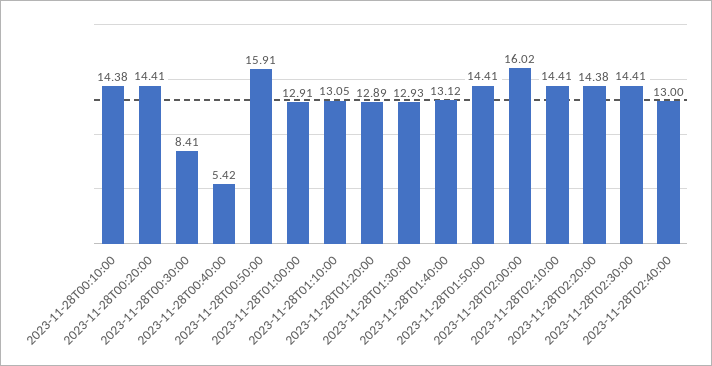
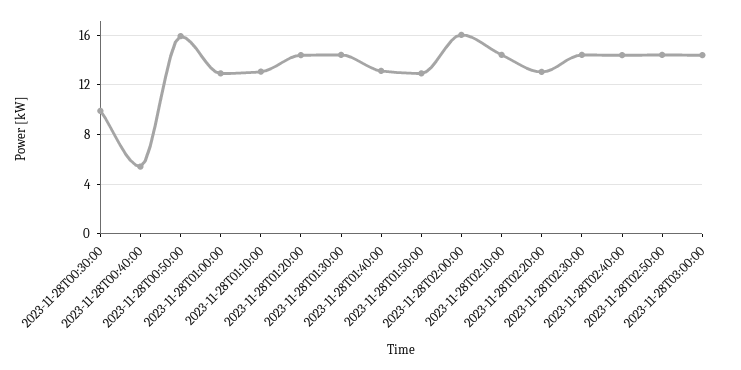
2023-11-28T00:10:00: 14.38 -> none
2023-11-28T00:20:00: 14.41 -> none
2023-11-28T00:30:00: 8.41 -> 10
2023-11-28T01:20:00: 12.89 -> 14.5
2023-11-28T01:30:00: 12.93 -> 14.5
2023-11-28T01:50:00: 14.41 -> 13
2023-11-28T02:20:00: 14.38 -> 13
2023-11-28T02:40:00: 13 -> 14.5
2023-11-28T02:50:00: none -> 14.5
2023-11-28T03:00:00: none -> 14.5

